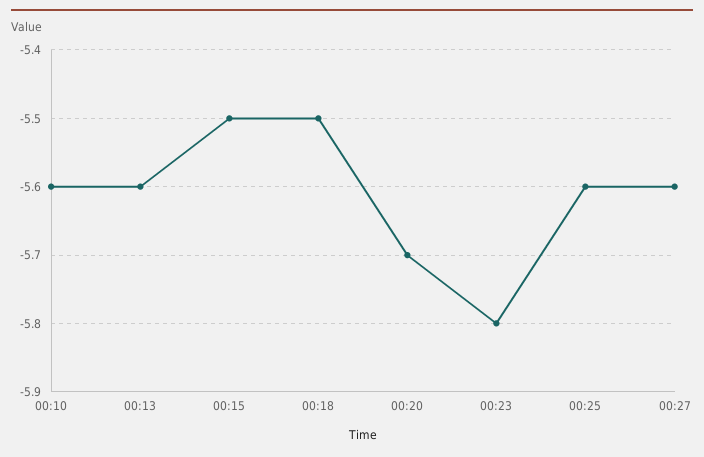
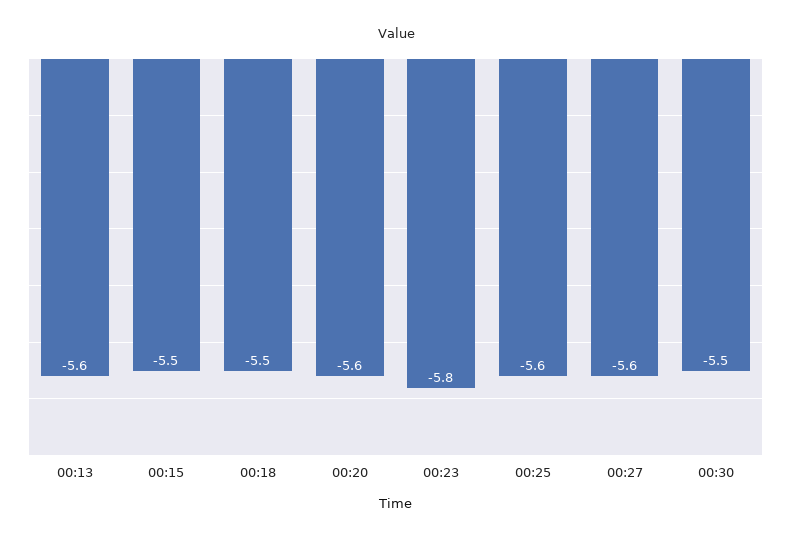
00:10: -5.6 -> none
00:20: -5.7 -> -5.6
00:30: none -> -5.5

